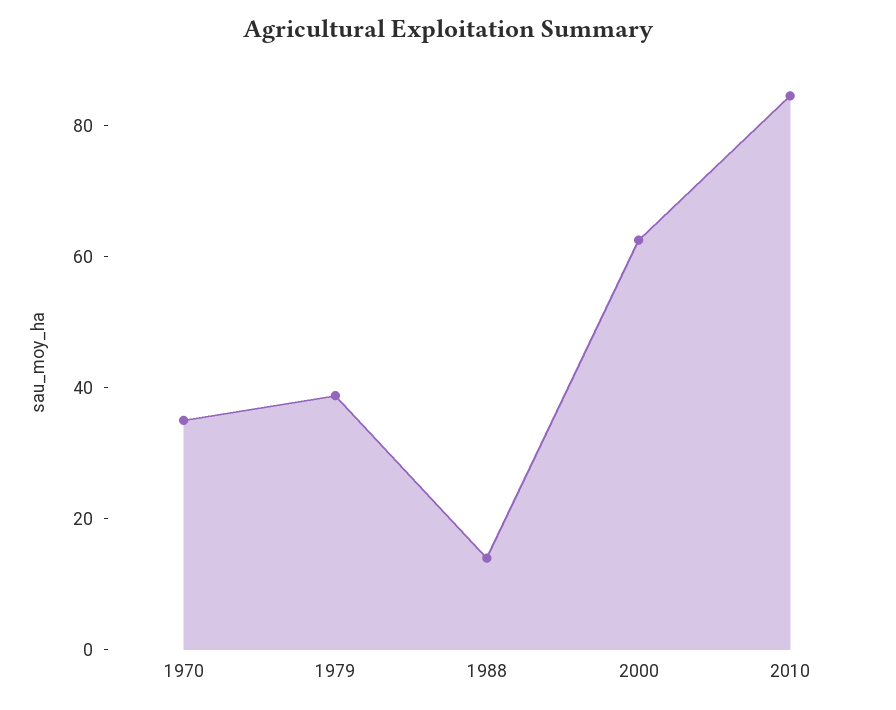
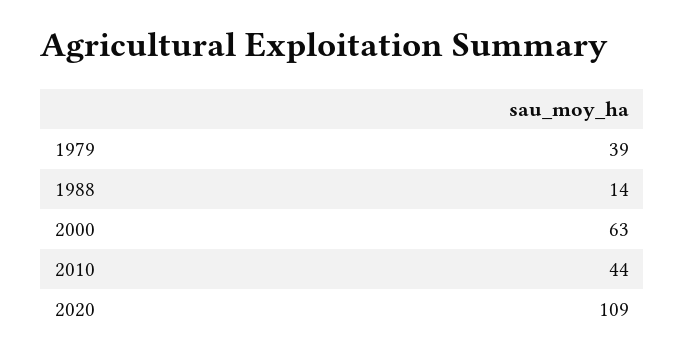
1970: 35 -> none
2010: 85 -> 44
2020: none -> 109

